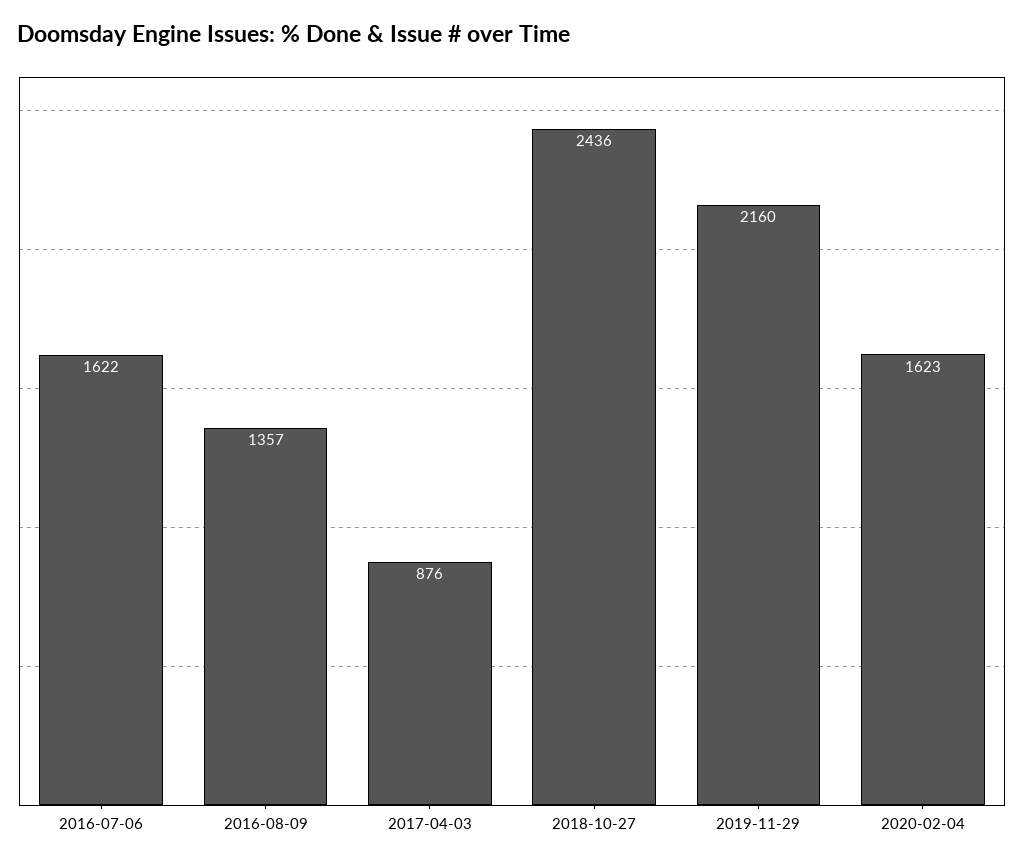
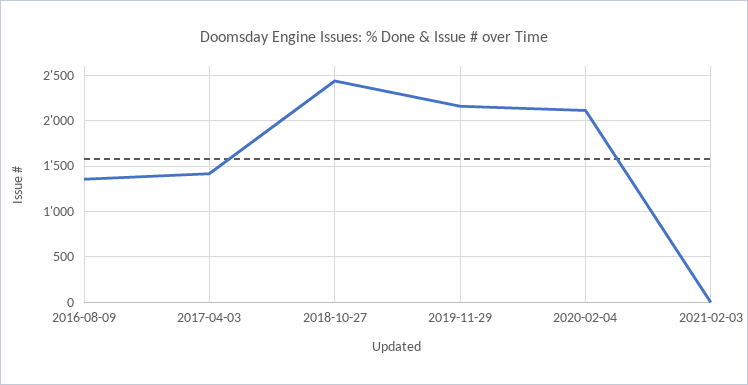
2016-07-06: 1622 -> none
2017-04-03: 876 -> 1400
2020-02-04: 1623 -> 2100
2021-02-03: none -> 0

